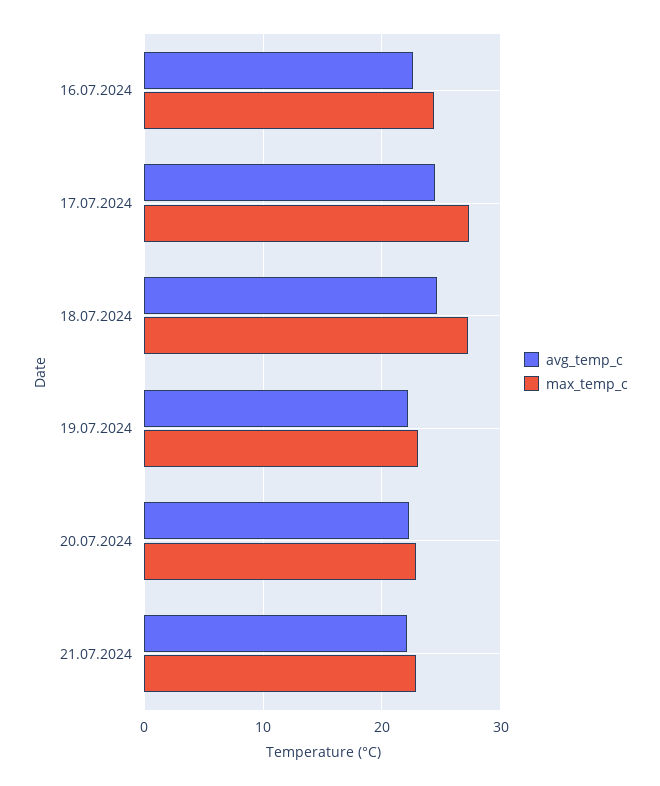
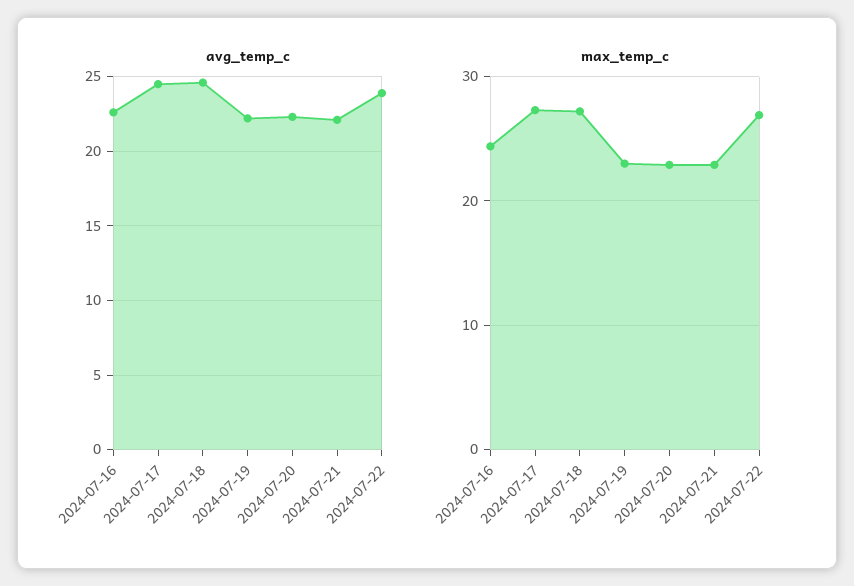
avg_temp_c, 2024-07-22: none -> 24
max_temp_c, 2024-07-22: none -> 27

